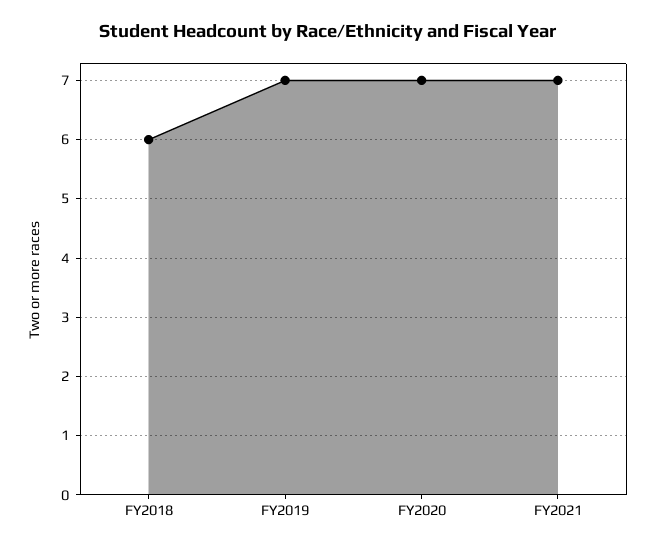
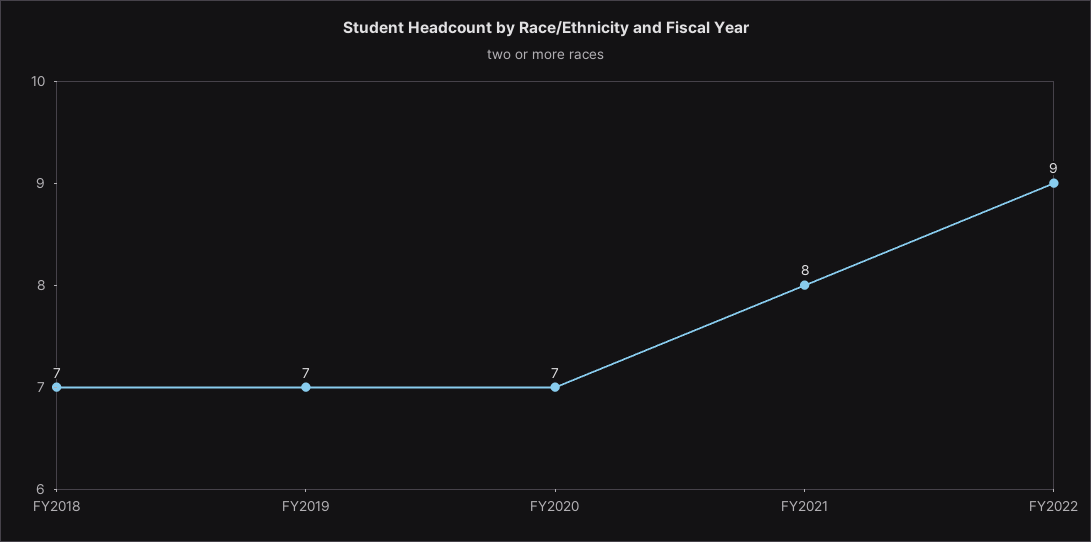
FY2018: 6 -> 7
FY2021: 7 -> 8
FY2022: none -> 9

